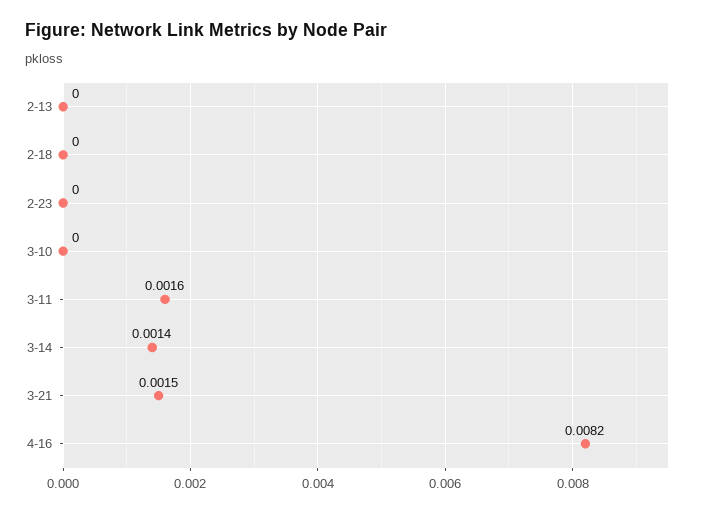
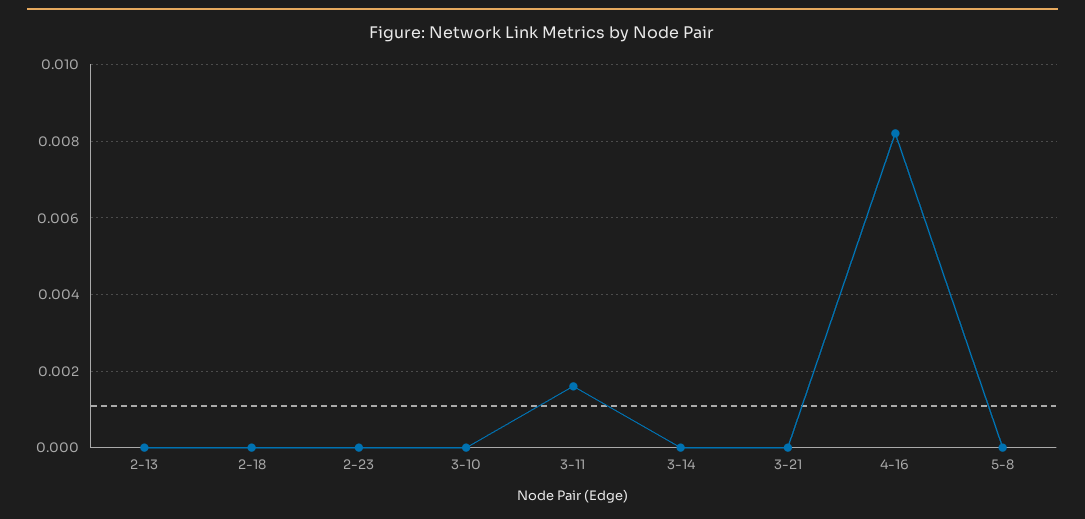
3-14: 0.0014 -> 0
3-21: 0.0015 -> 0
5-8: none -> 0

